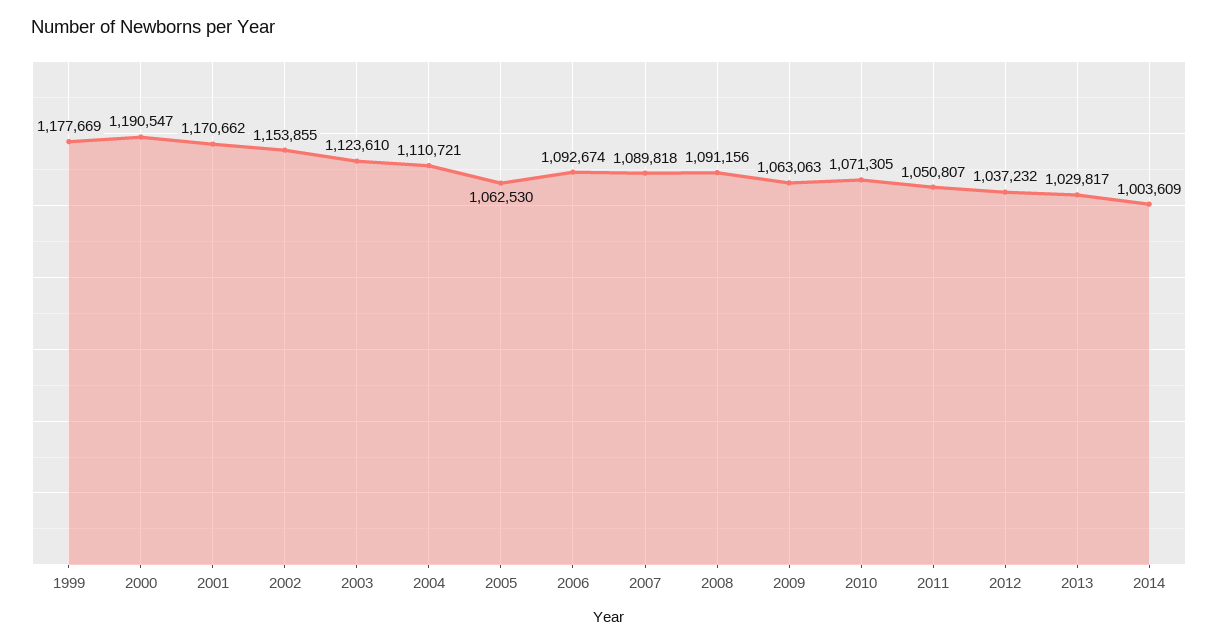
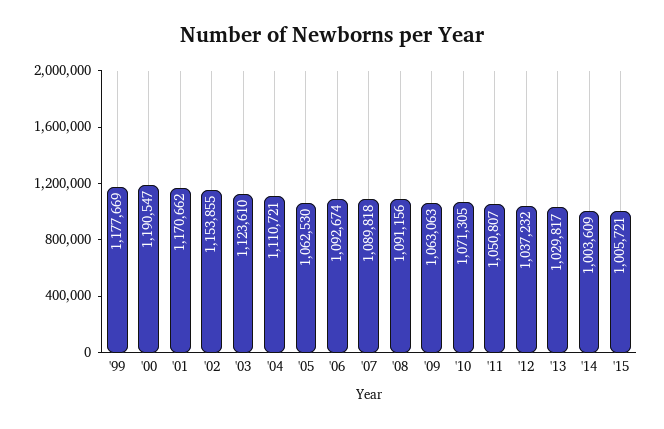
'15: none -> 1005721

